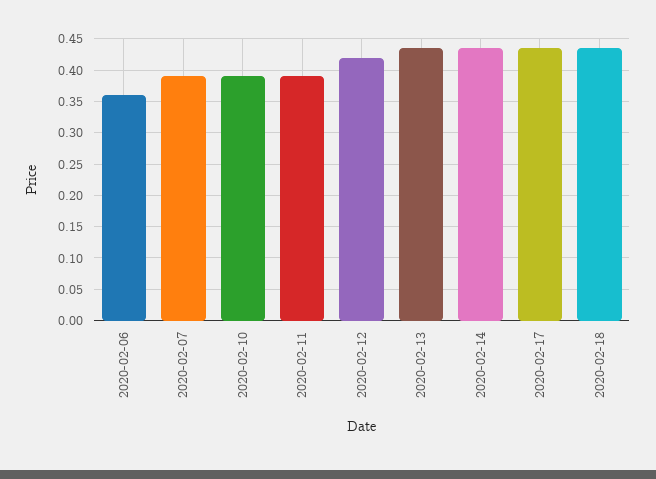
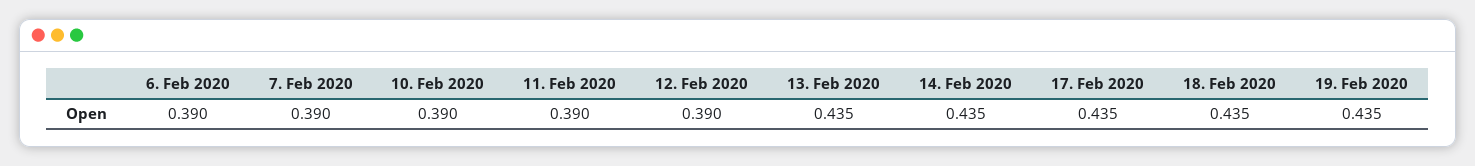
2020-02-06: 0.36 -> 0.39
2020-02-12: 0.42 -> 0.39
19. Feb 2020: none -> 0.435

